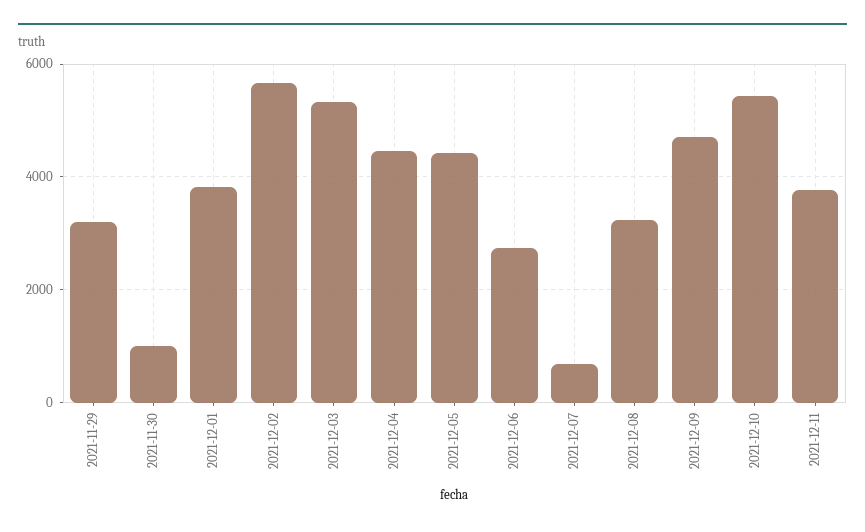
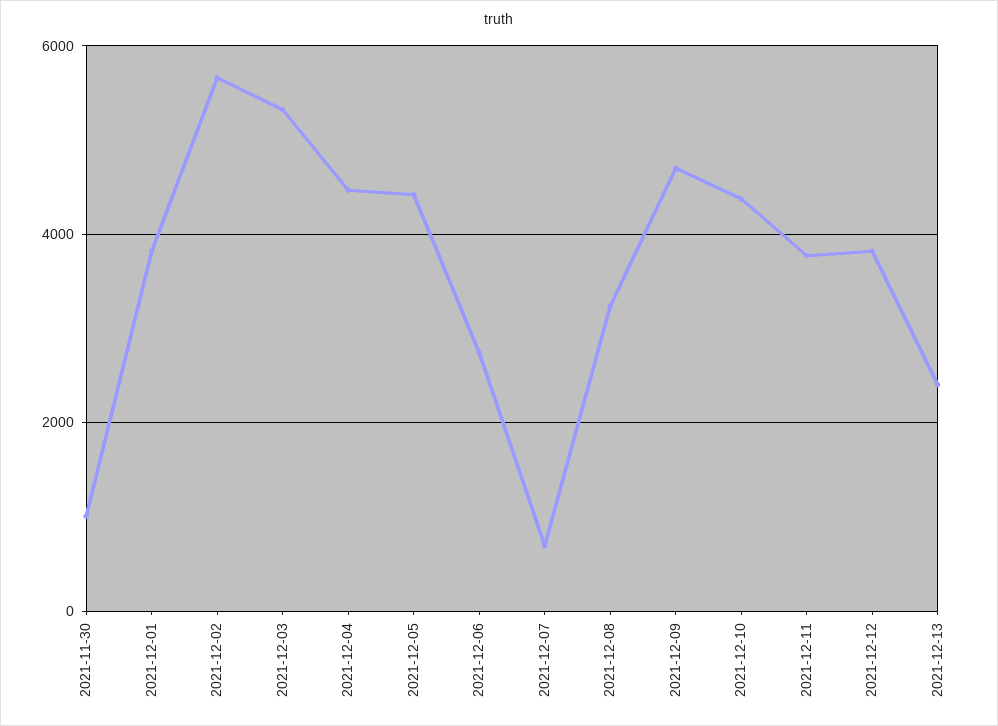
2021-11-29: 3200 -> none
2021-12-10: 5400 -> 4400
2021-12-12: none -> 3800
2021-12-13: none -> 2400

